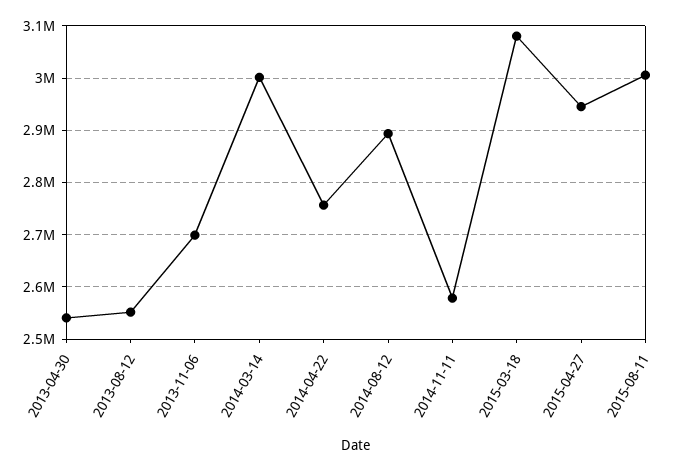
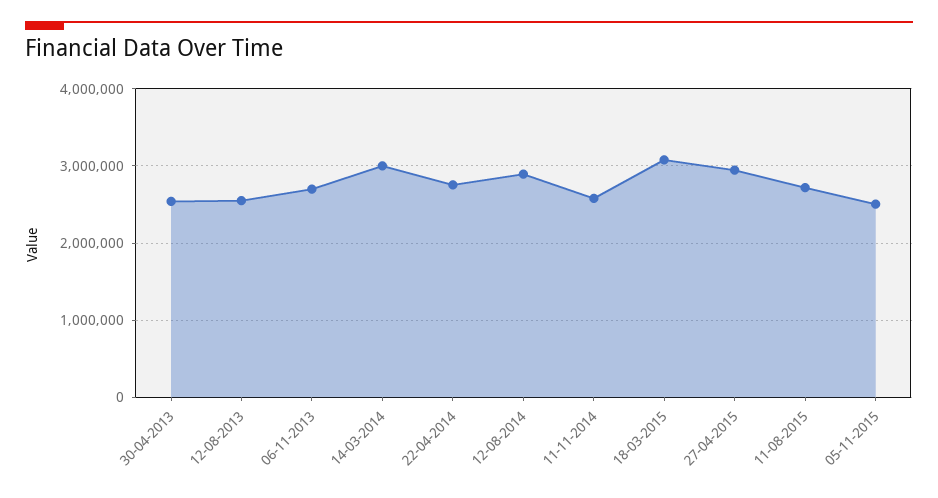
2015-08-11: 3000000 -> 2700000
05-11-2015: none -> 2500000

